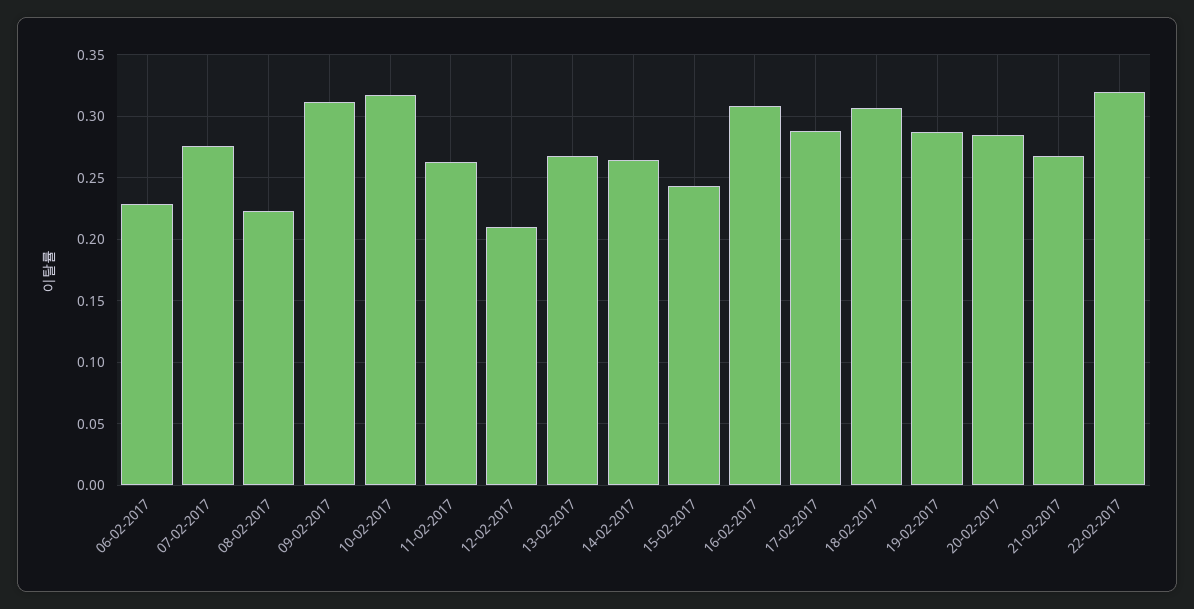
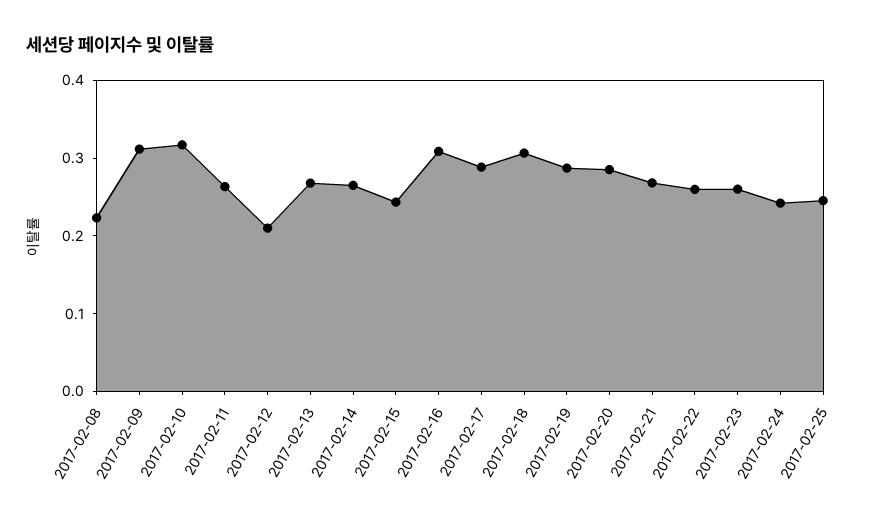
06-02-2017: 0.23 -> none
07-02-2017: 0.275 -> none
22-02-2017: 0.32 -> 0.26
2017-02-23: none -> 0.26
2017-02-24: none -> 0.24
2017-02-25: none -> 0.24

